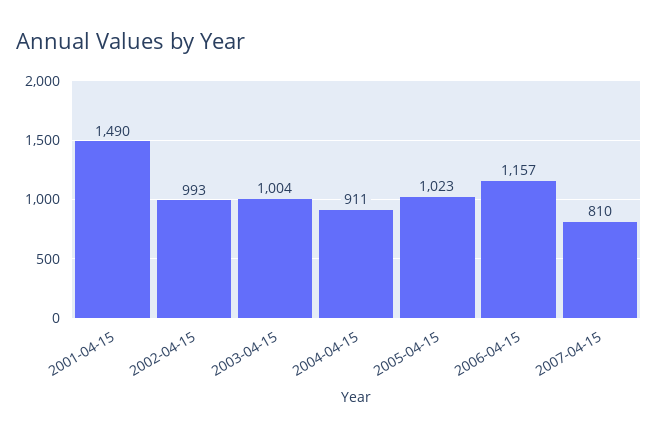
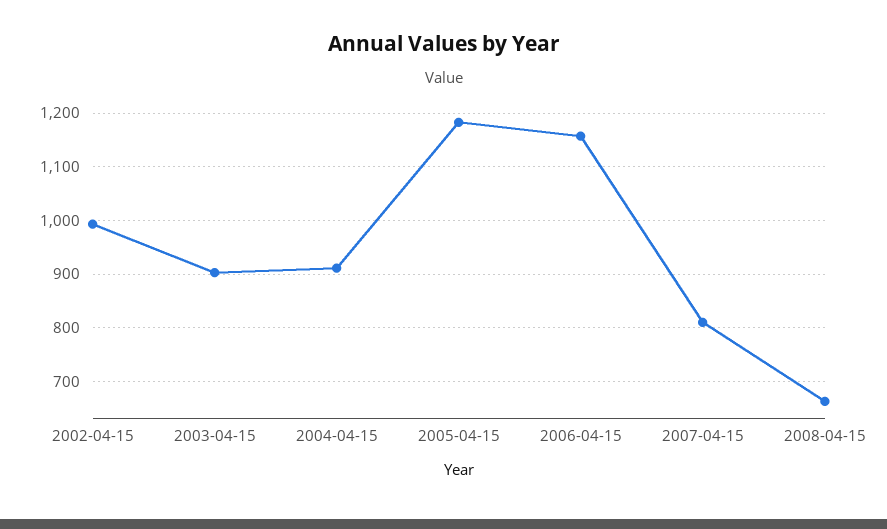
2001-04-15: 1490 -> none
2003-04-15: 1004 -> 900
2005-04-15: 1023 -> 1180
2008-04-15: none -> 660

